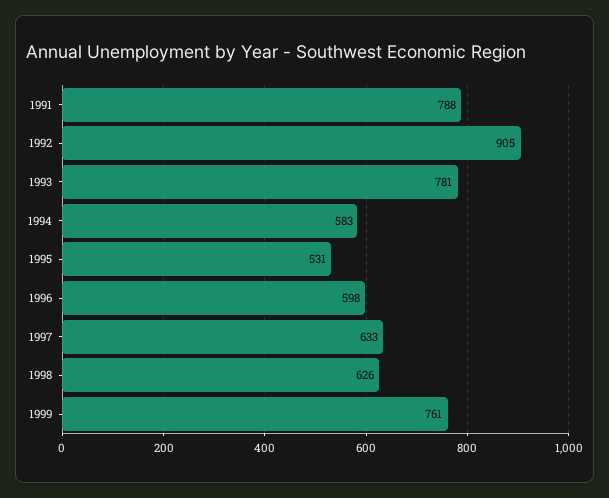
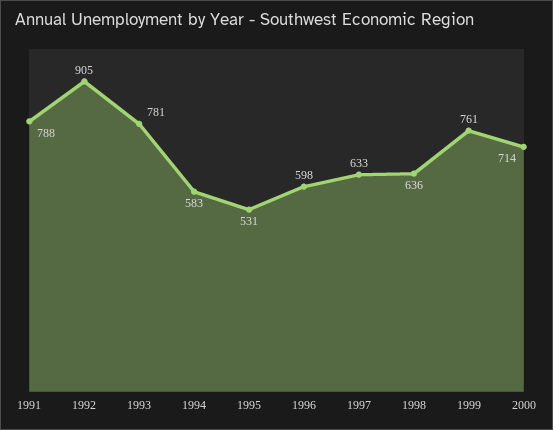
1998: 626 -> 636
2000: none -> 714

